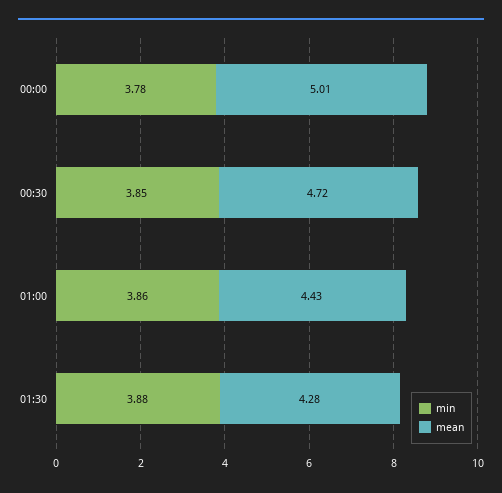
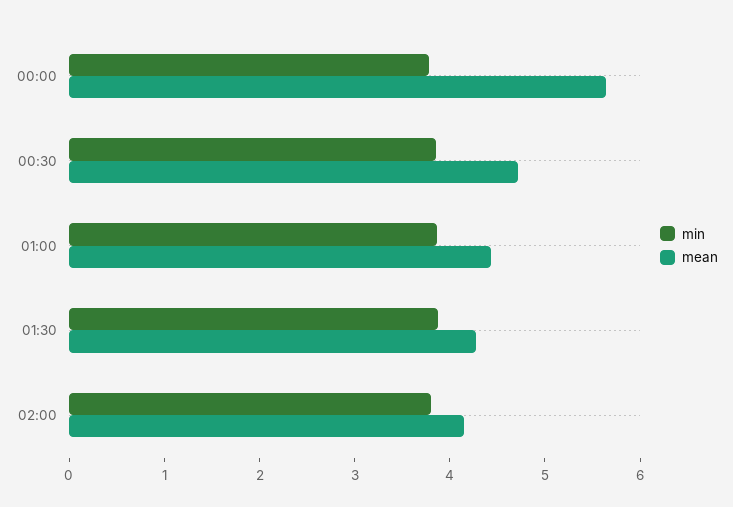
mean, 00:00: 5.01 -> 5.6
min, 02:00: none -> 3.8
mean, 02:00: none -> 4.2

